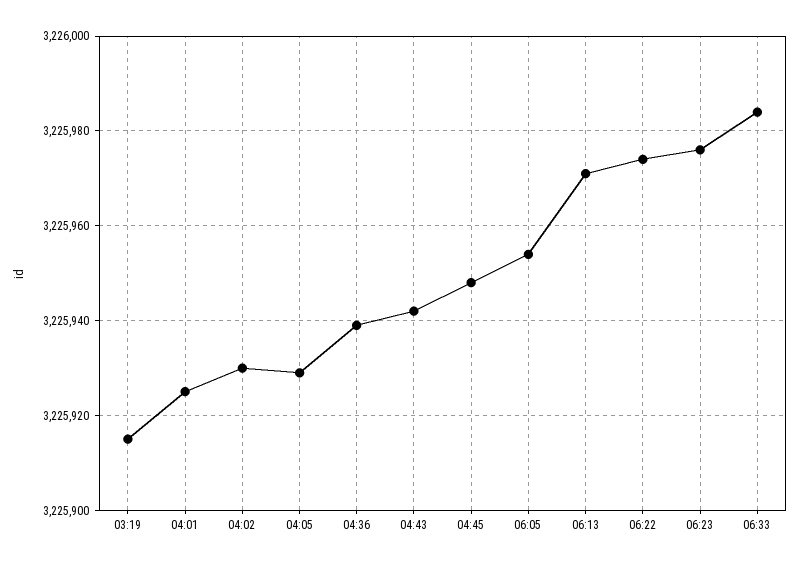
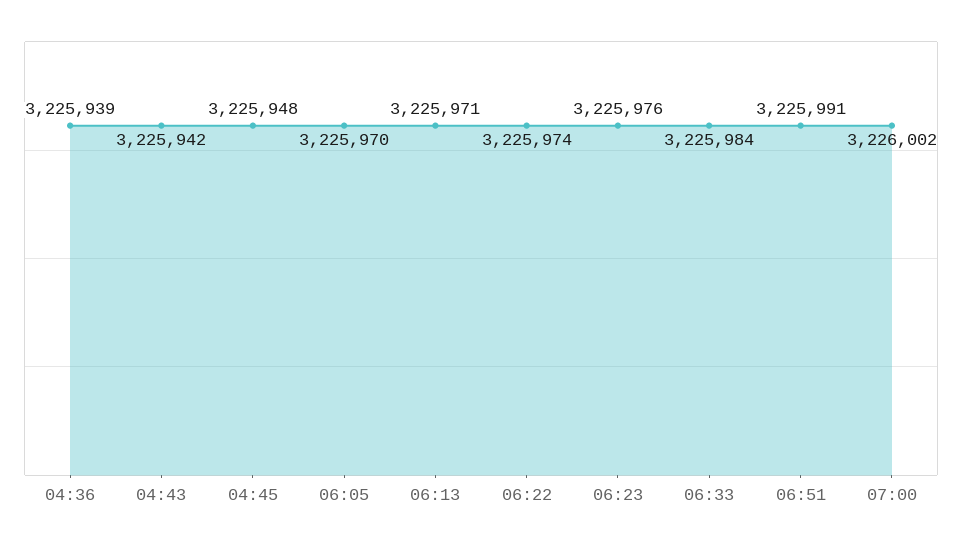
03:19: 3225915 -> none
04:01: 3225925 -> none
04:02: 3225930 -> none
04:05: 3225930 -> none
06:05: 3225955 -> 3225970
06:51: none -> 3225991
07:00: none -> 3226002

